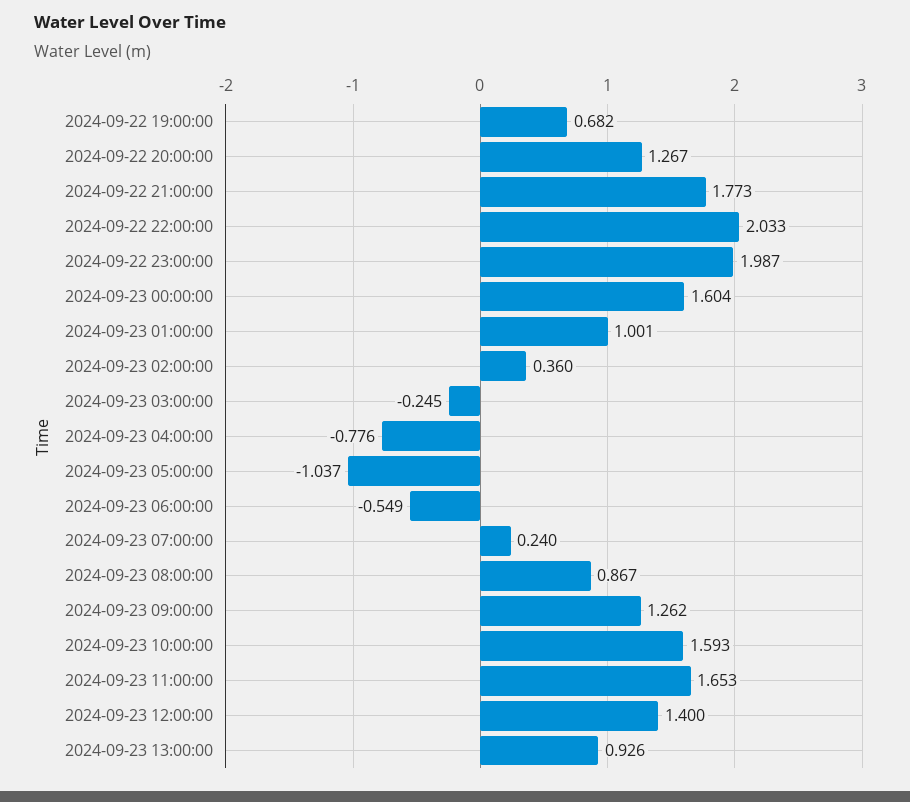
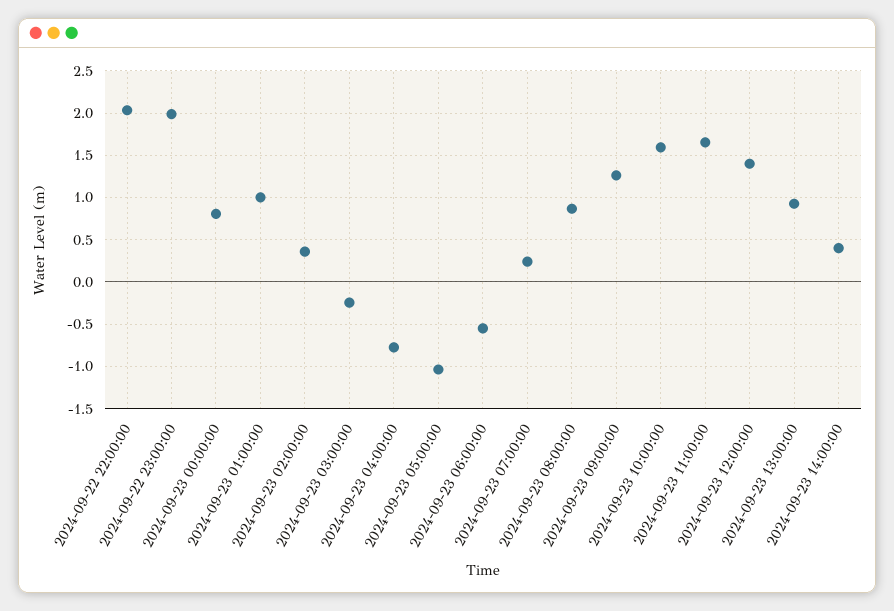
2024-09-22 19:00:00: 0.682 -> none
2024-09-22 20:00:00: 1.267 -> none
2024-09-22 21:00:00: 1.773 -> none
2024-09-23 00:00:00: 1.604 -> 0.8
2024-09-23 14:00:00: none -> 0.4

